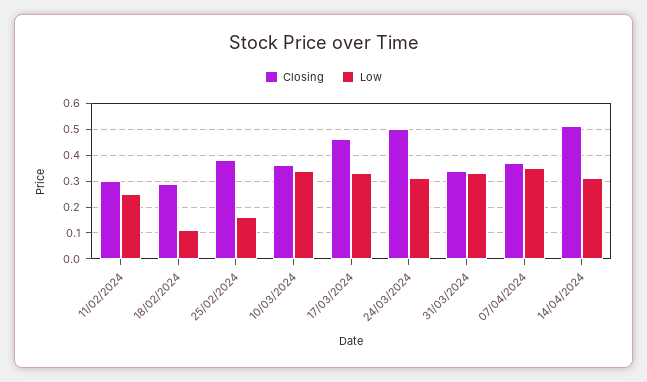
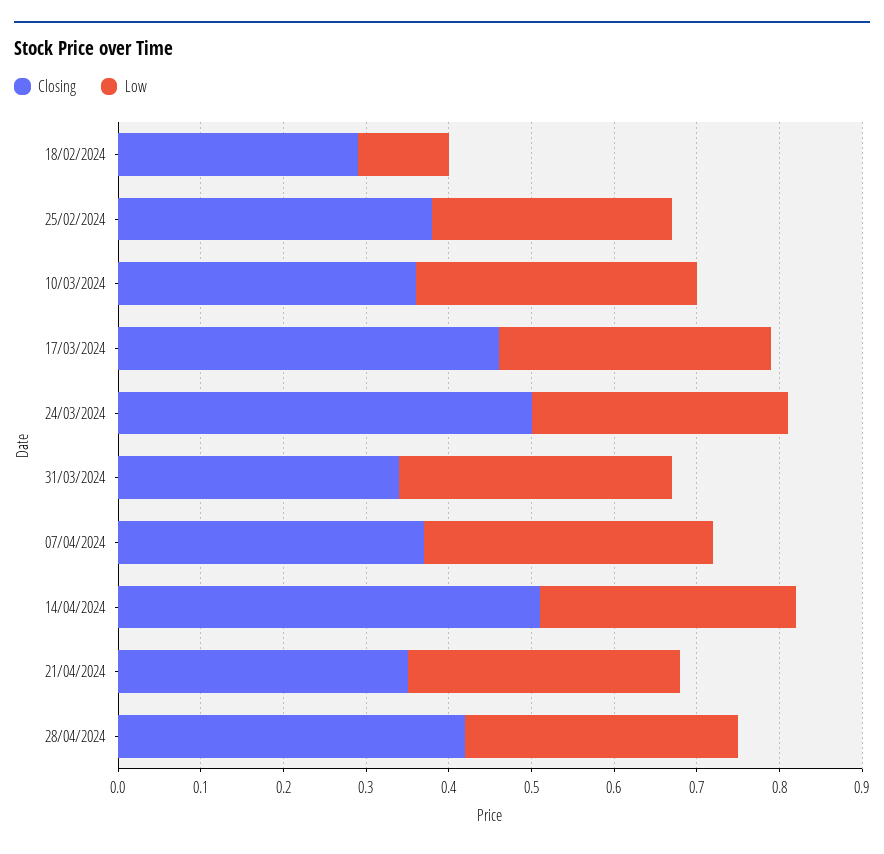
Closing, 11/02/2024: 0.3 -> none
Low, 11/02/2024: 0.25 -> none
Low, 25/02/2024: 0.15 -> 0.29
Closing, 21/04/2024: none -> 0.35
Low, 21/04/2024: none -> 0.33
Closing, 28/04/2024: none -> 0.42
Low, 28/04/2024: none -> 0.33

